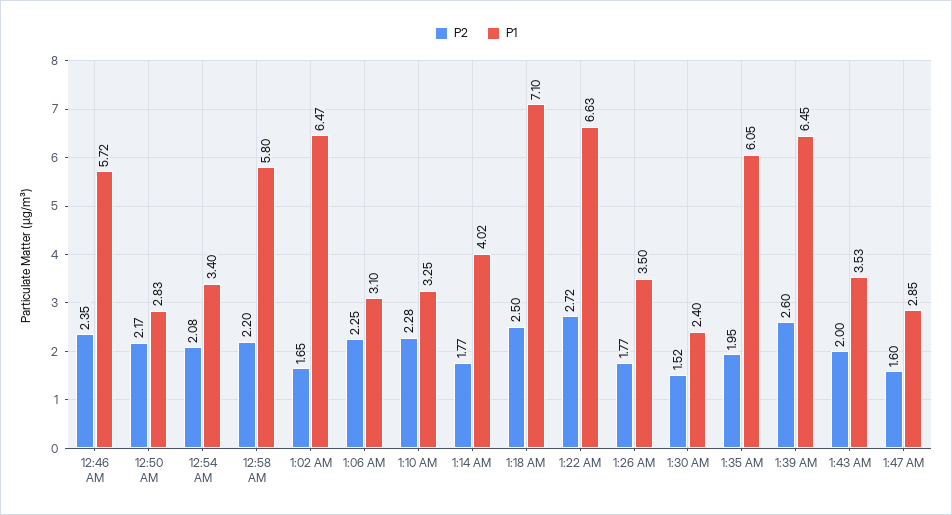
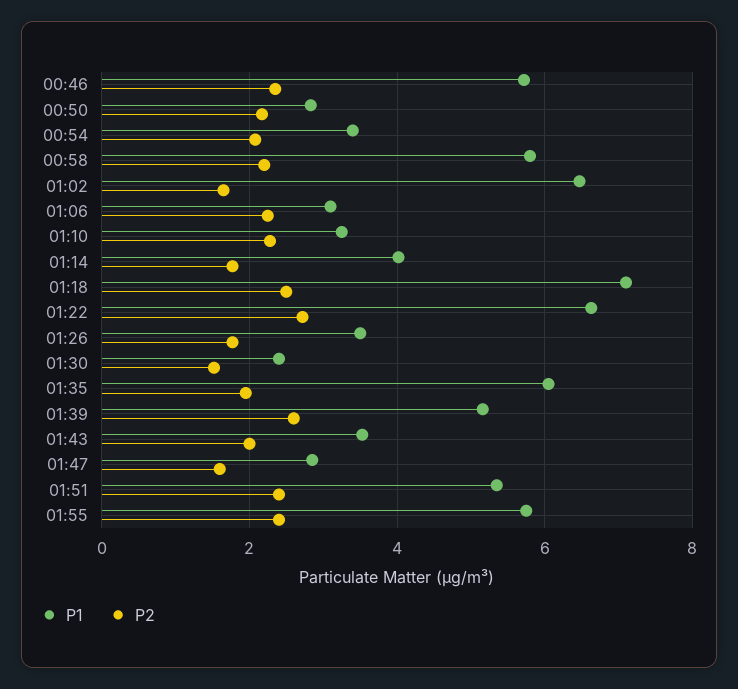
P1, 1:39 AM: 6.45 -> 5.2
P1, 01:51: none -> 5.4
P2, 01:51: none -> 2.4
P1, 01:55: none -> 5.8
P2, 01:55: none -> 2.4

